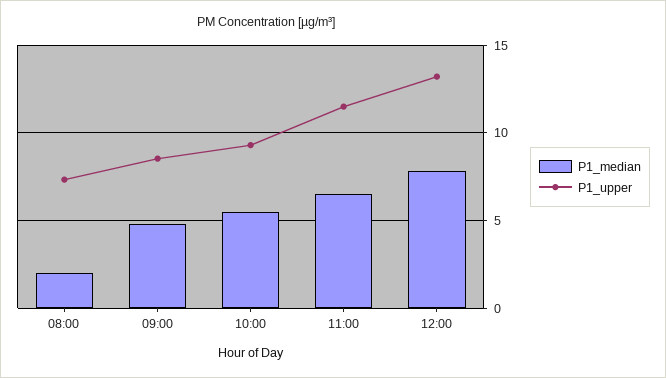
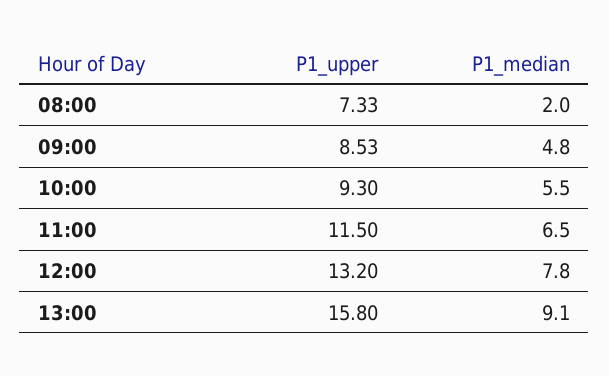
P1_upper, 13:00: none -> 15.8
P1_median, 13:00: none -> 9.1

